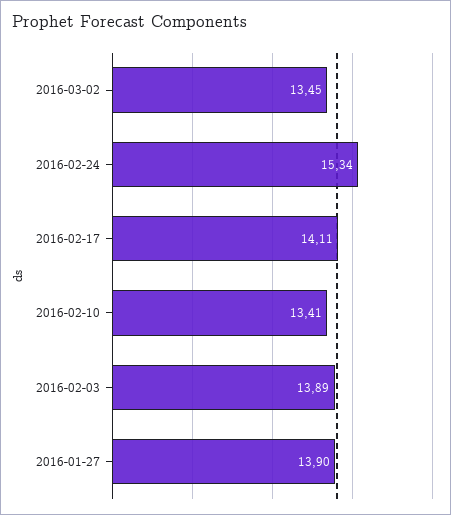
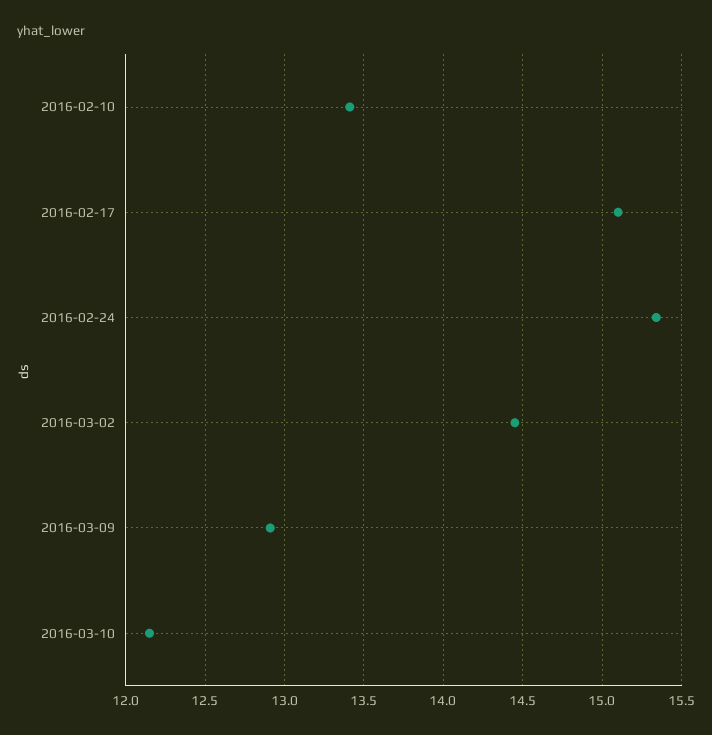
2016-03-02: 13.45 -> 14.45
2016-02-17: 14.11 -> 15.1
2016-02-03: 13.89 -> none
2016-01-27: 13.9 -> none
2016-03-09: none -> 12.9
2016-03-10: none -> 12.15

